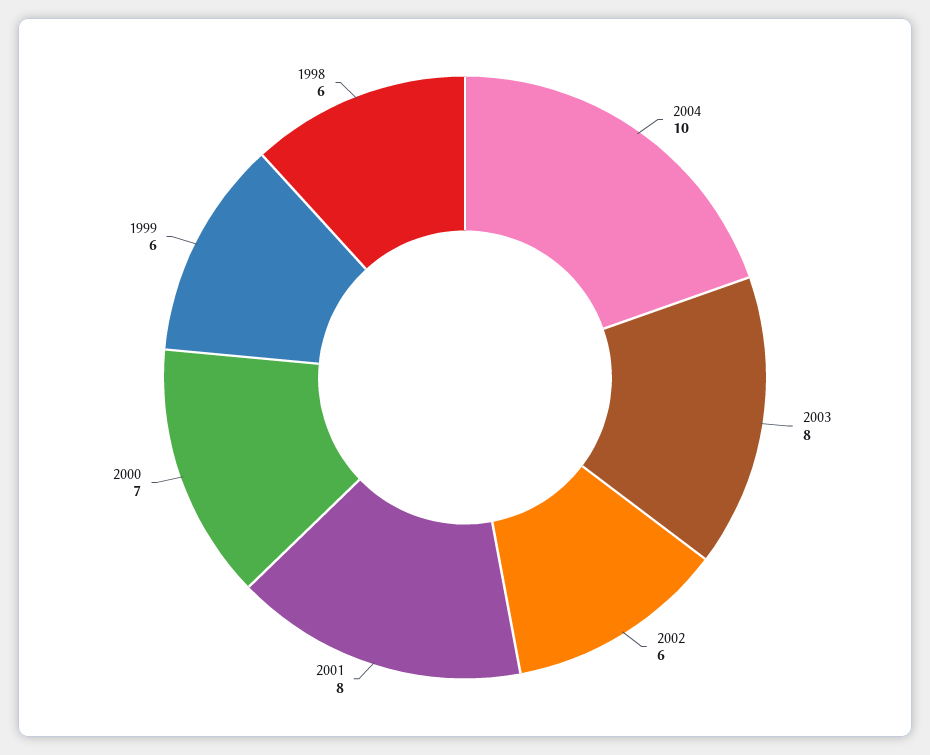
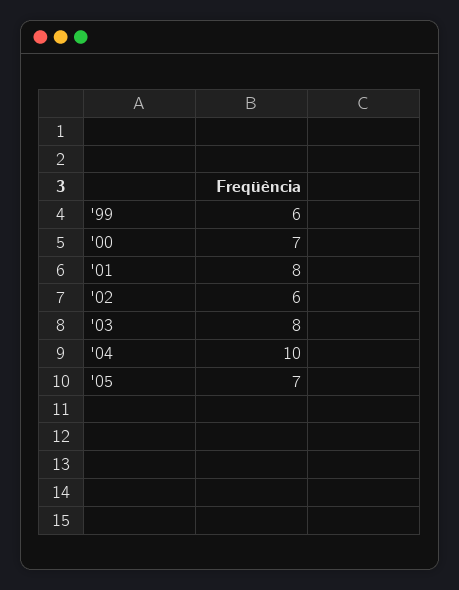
1998: 6 -> none
'05: none -> 7

